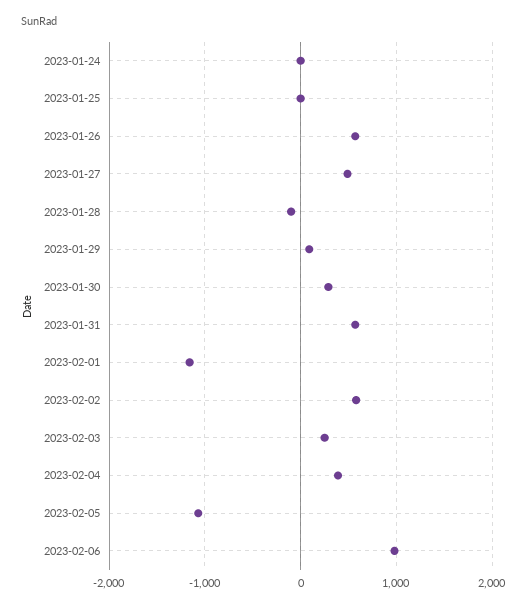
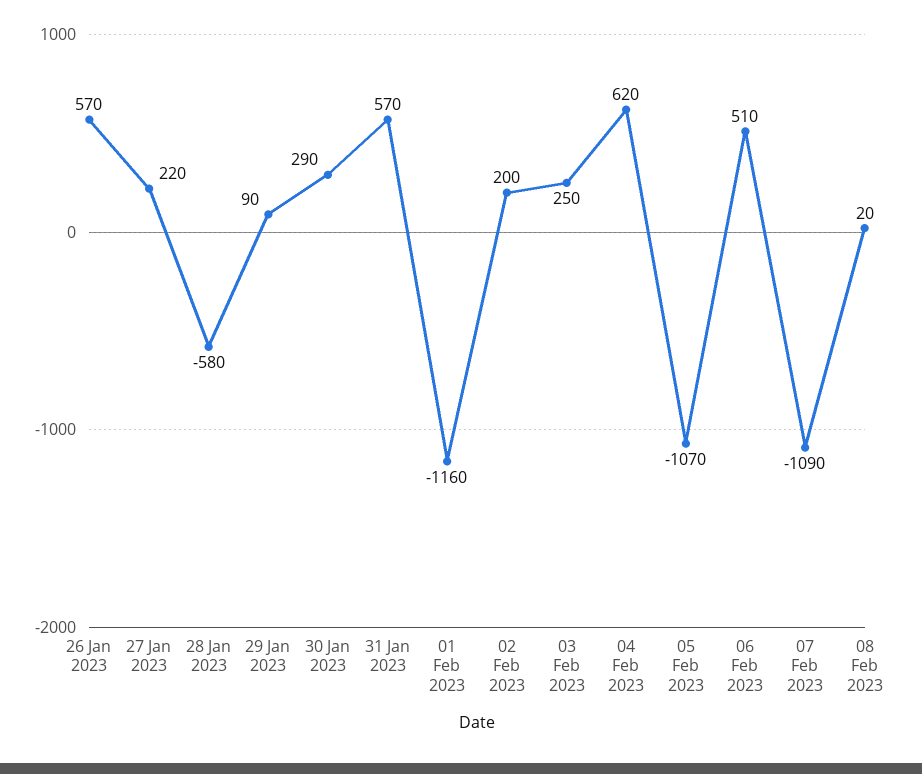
2023-01-24: 0 -> none
2023-01-25: 0 -> none
2023-01-27: 500 -> 220
2023-01-28: -100 -> -580
2023-02-02: 600 -> 200
2023-02-04: 400 -> 620
2023-02-06: 1000 -> 510
07 Feb 2023: none -> -1090
08 Feb 2023: none -> 20

